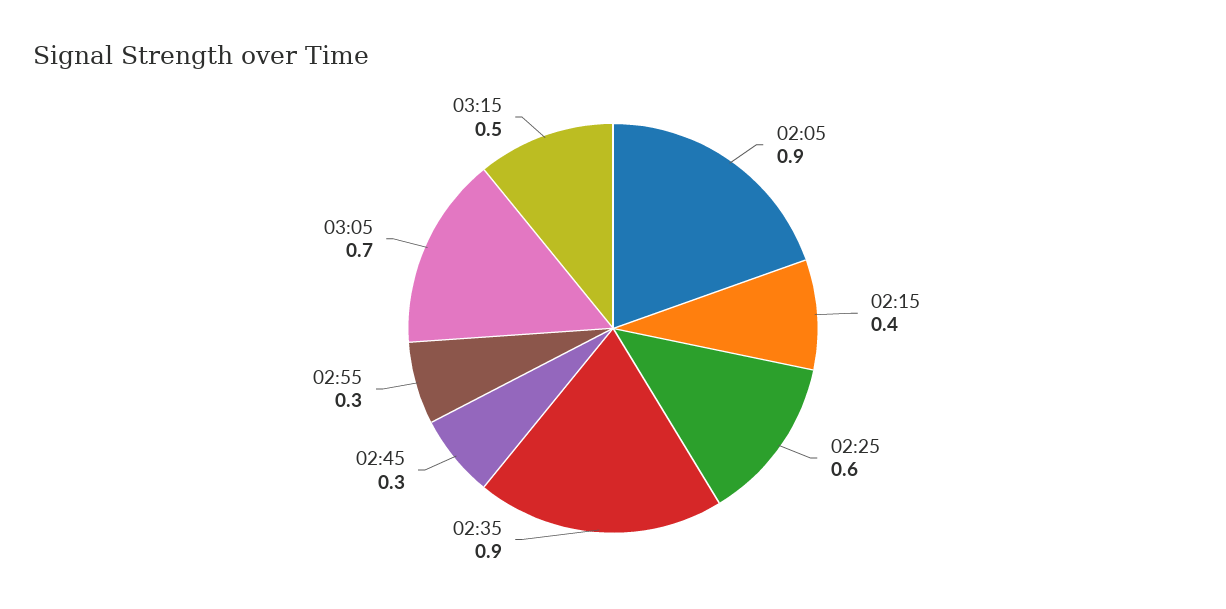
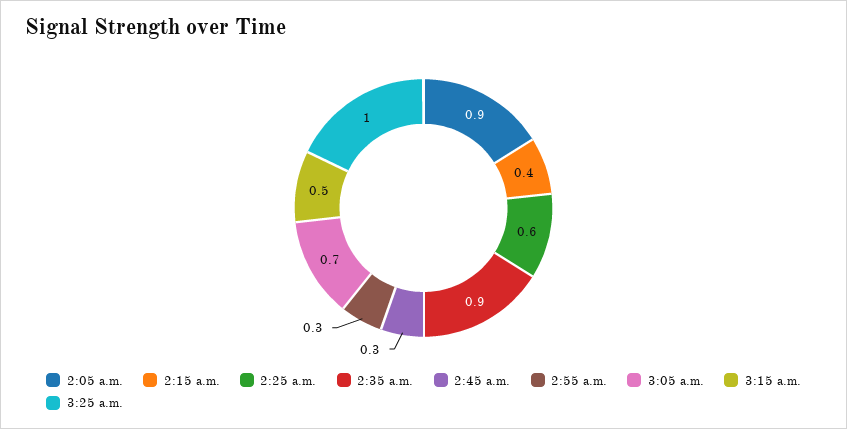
3:25 a.m.: none -> 1

